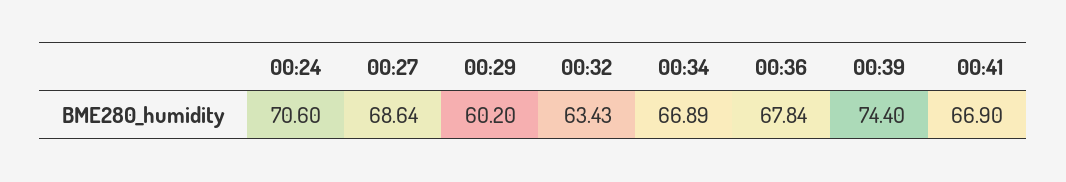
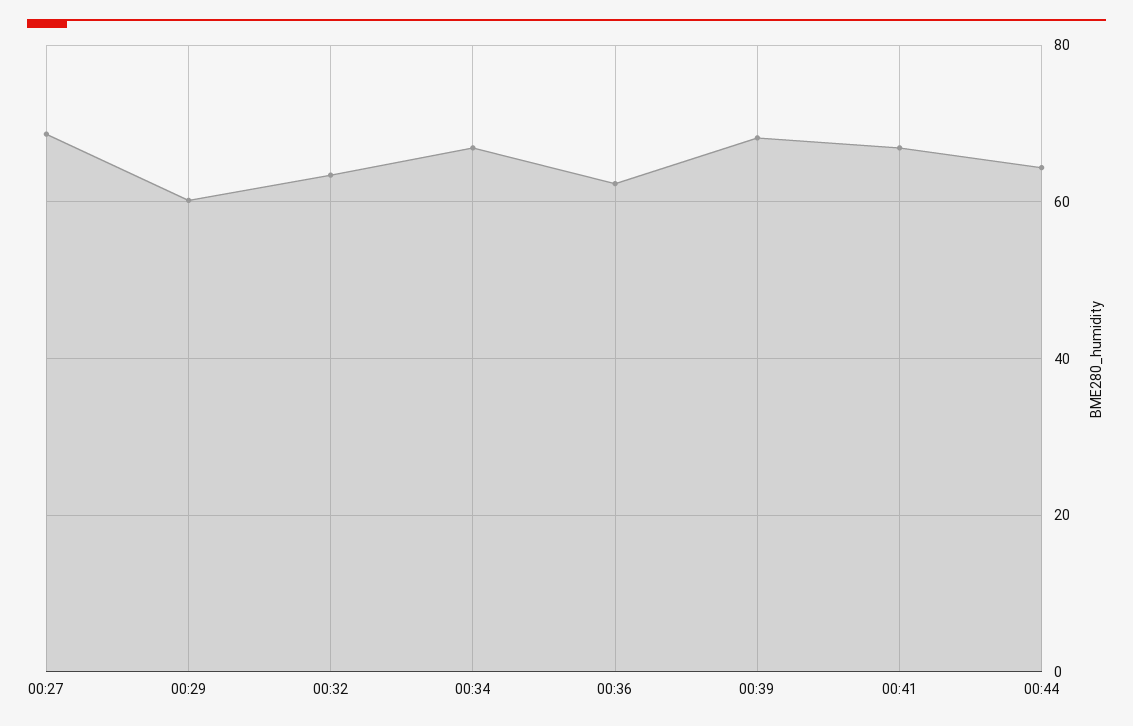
00:24: 70.6 -> none
00:36: 67.84 -> 62
00:39: 74.4 -> 68
00:44: none -> 64

